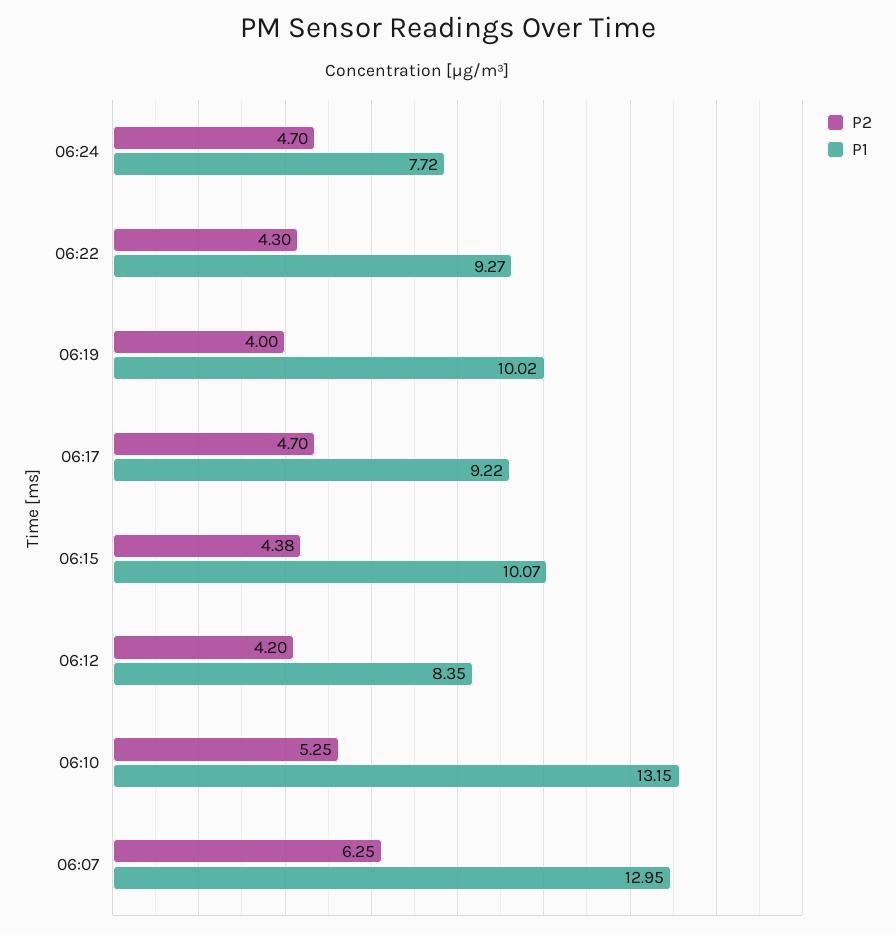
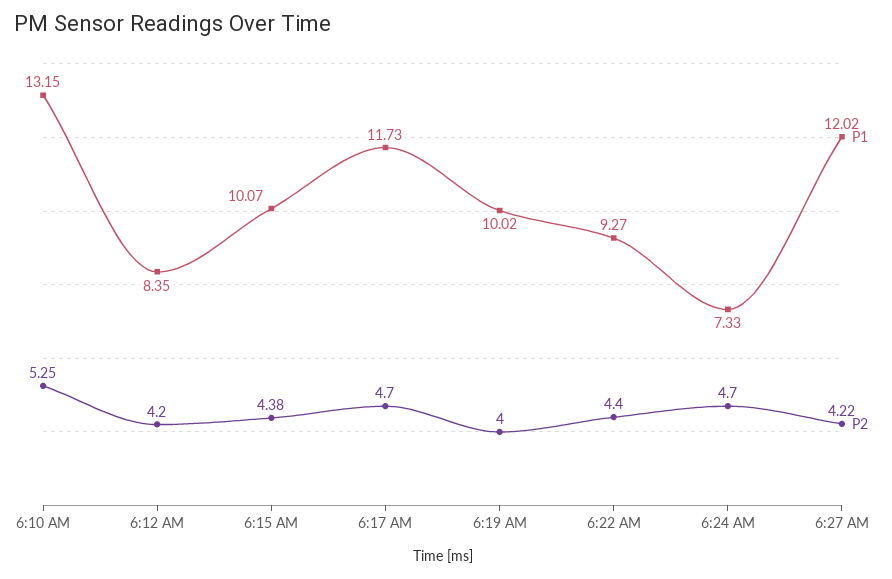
P1, 06:24: 7.72 -> 7.33
P2, 06:22: 4.3 -> 4.4
P1, 06:17: 9.22 -> 11.73
P2, 06:07: 6.25 -> none
P1, 06:07: 12.95 -> none
P1, 6:27 AM: none -> 12.02
P2, 6:27 AM: none -> 4.22

